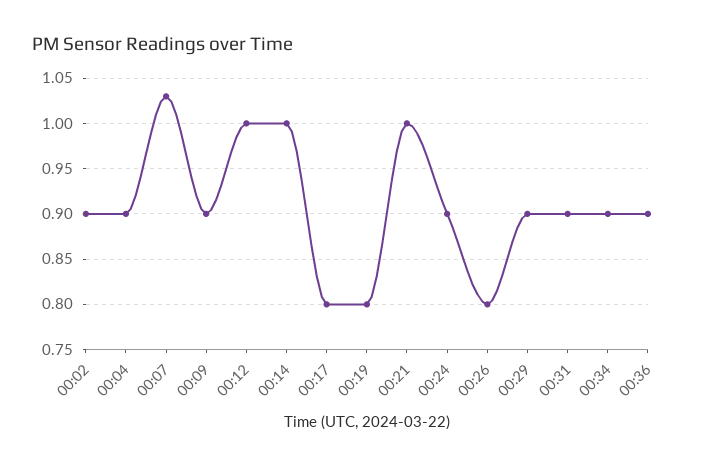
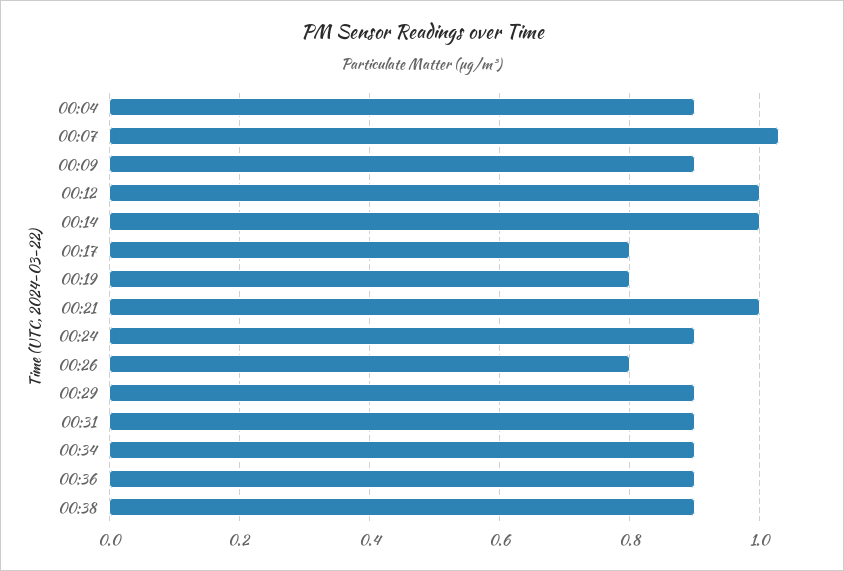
00:02: 0.9 -> none
00:38: none -> 0.9

